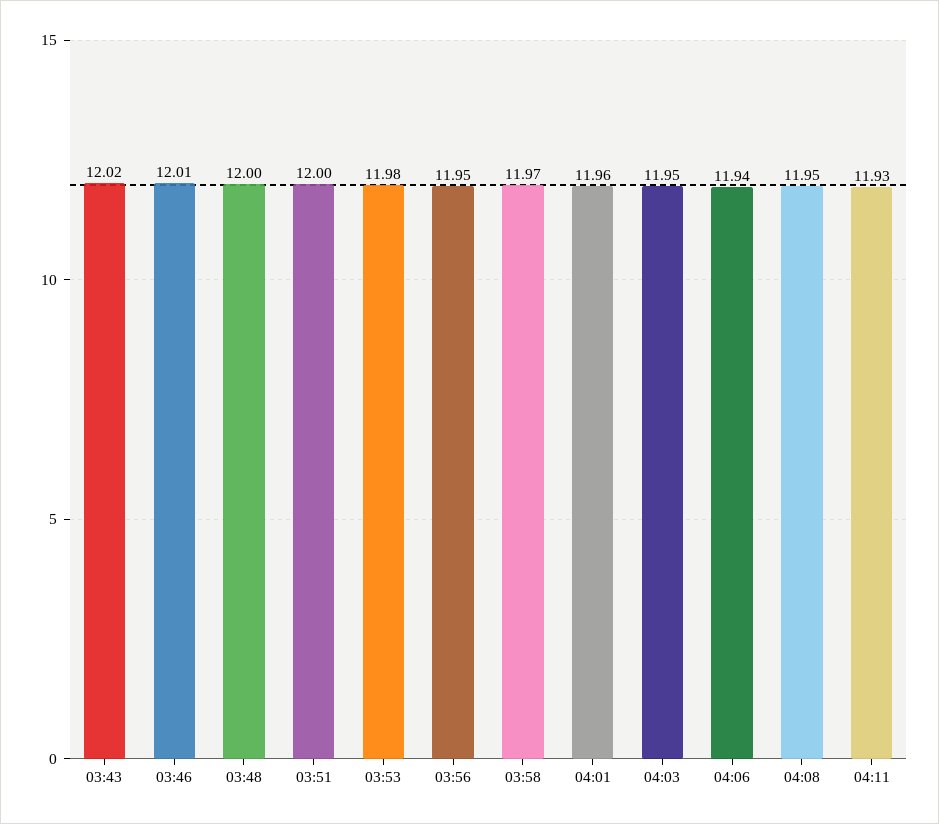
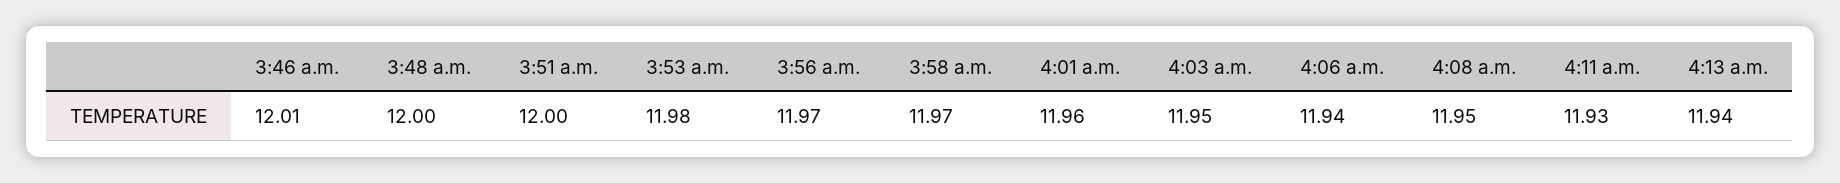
03:43: 12.02 -> none
03:56: 11.95 -> 11.97
4:13 a.m.: none -> 11.94

